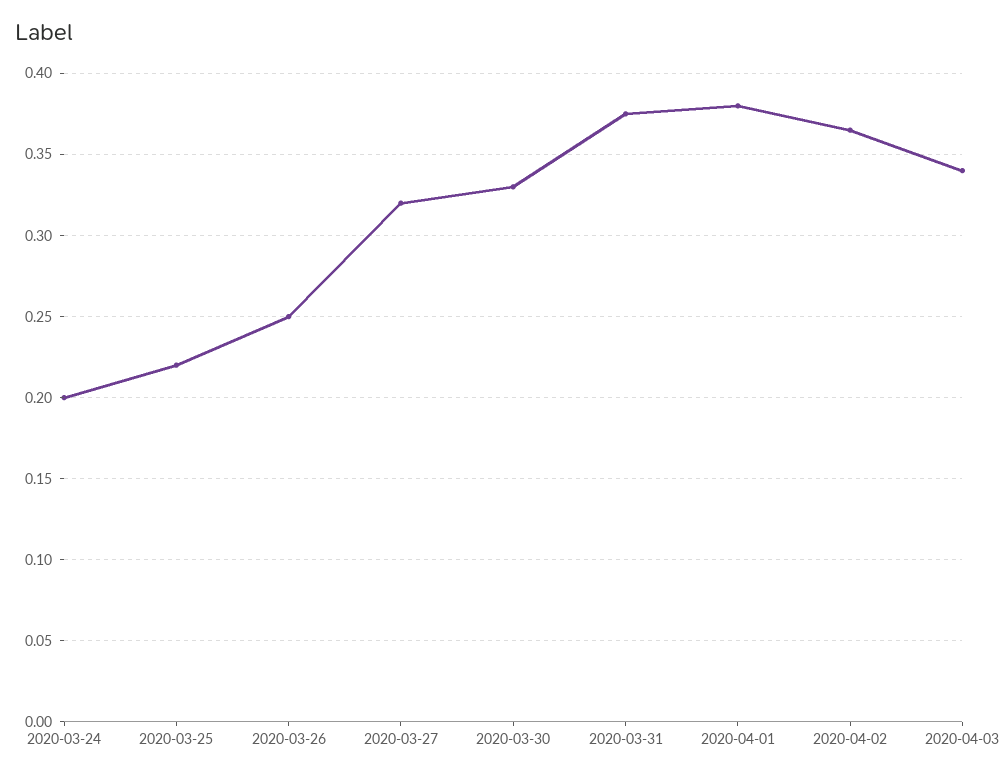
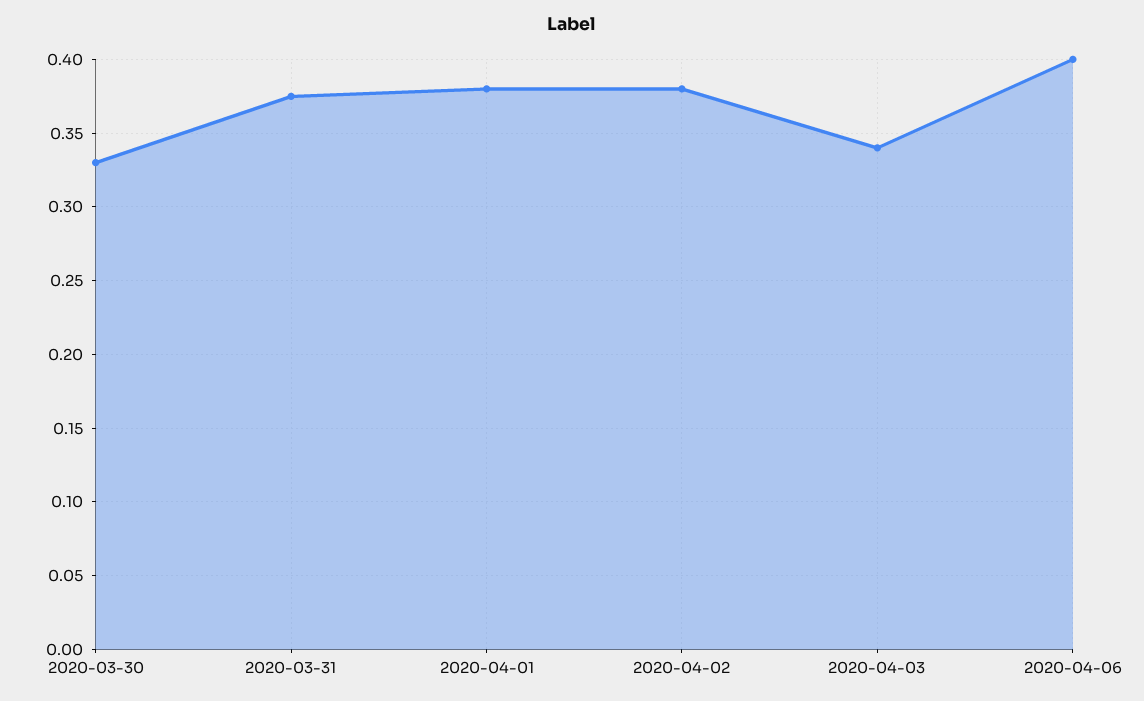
2020-03-24: 0.2 -> none
2020-03-25: 0.22 -> none
2020-03-26: 0.25 -> none
2020-03-27: 0.32 -> none
2020-04-02: 0.365 -> 0.38
2020-04-06: none -> 0.4

